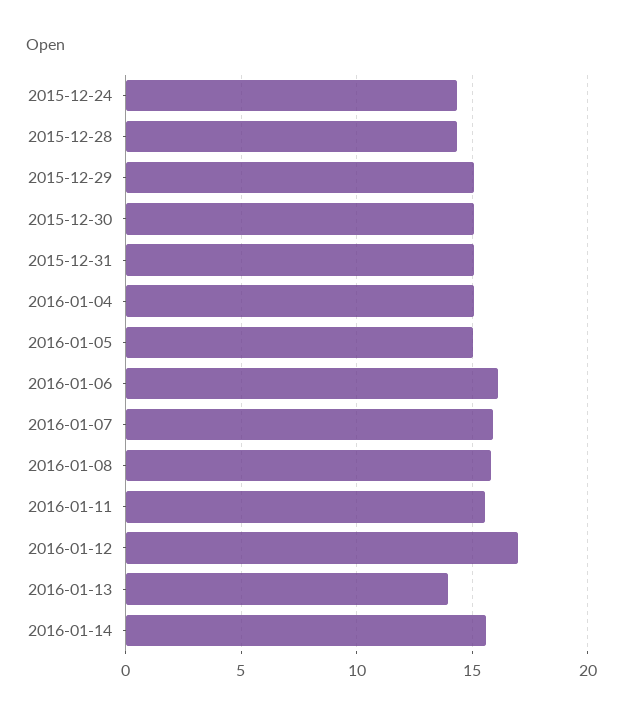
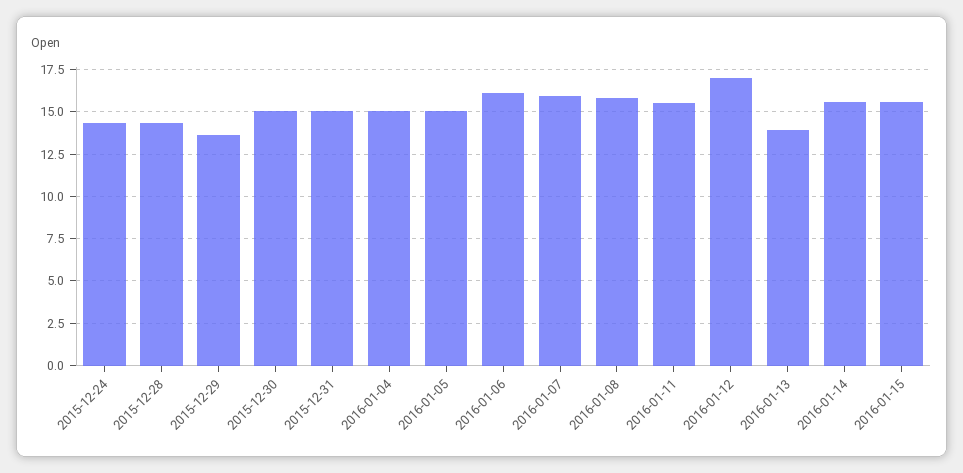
2015-12-29: 15 -> 13.5
2016-01-15: none -> 15.5

